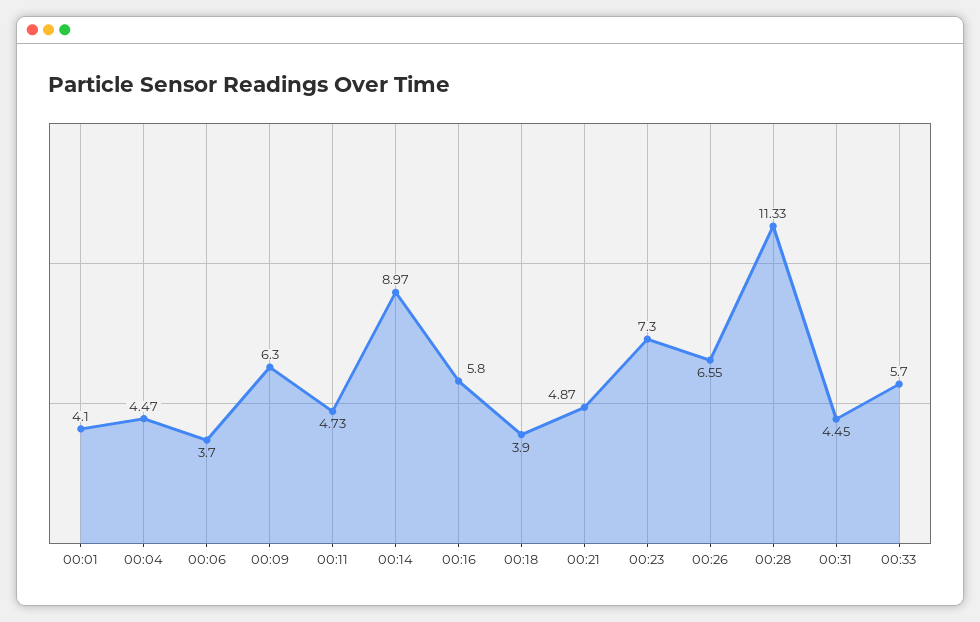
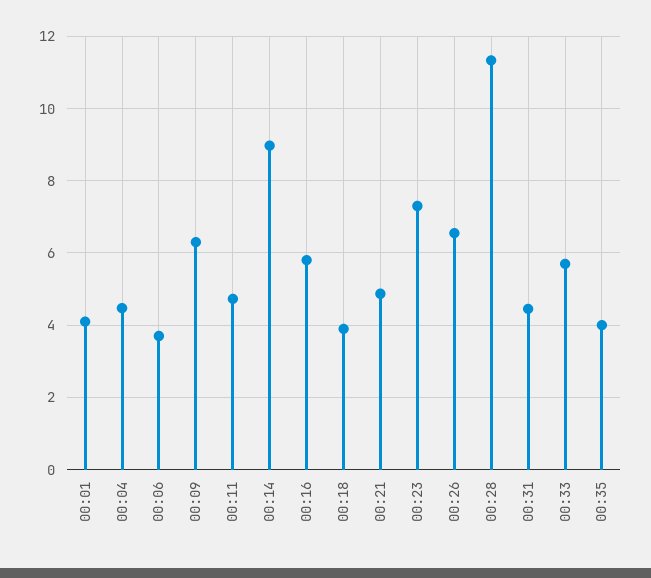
00:35: none -> 4

